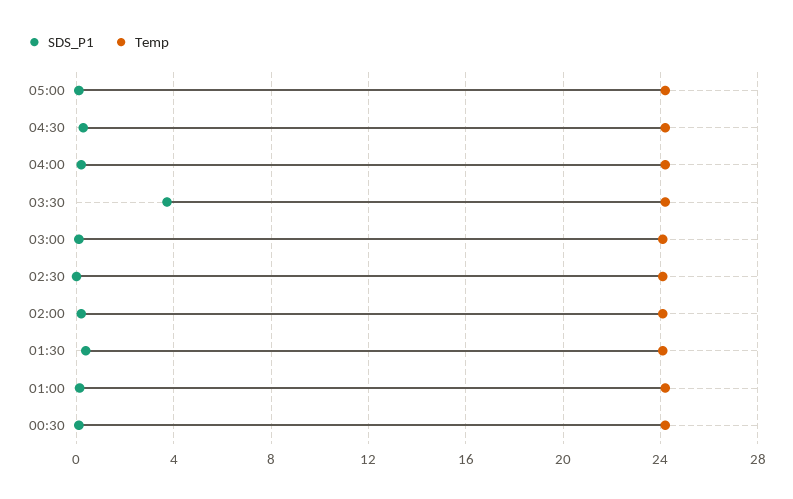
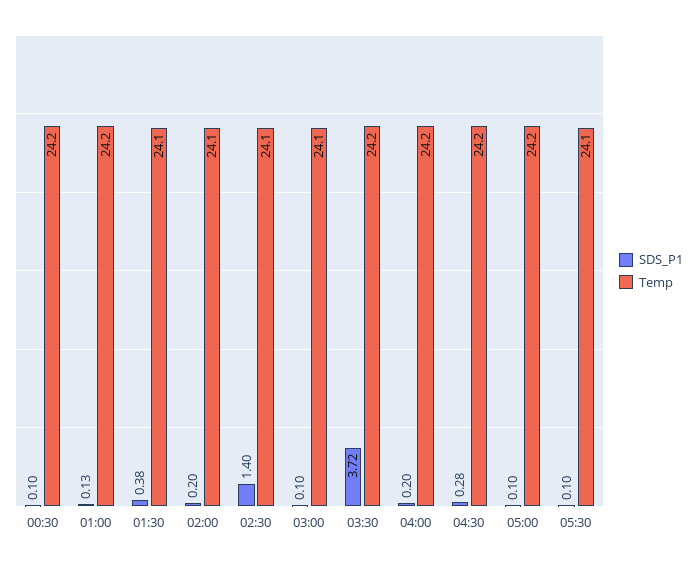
SDS_P1, 02:30: 0 -> 1.4
SDS_P1, 05:30: none -> 0.1
Temp, 05:30: none -> 24.1

